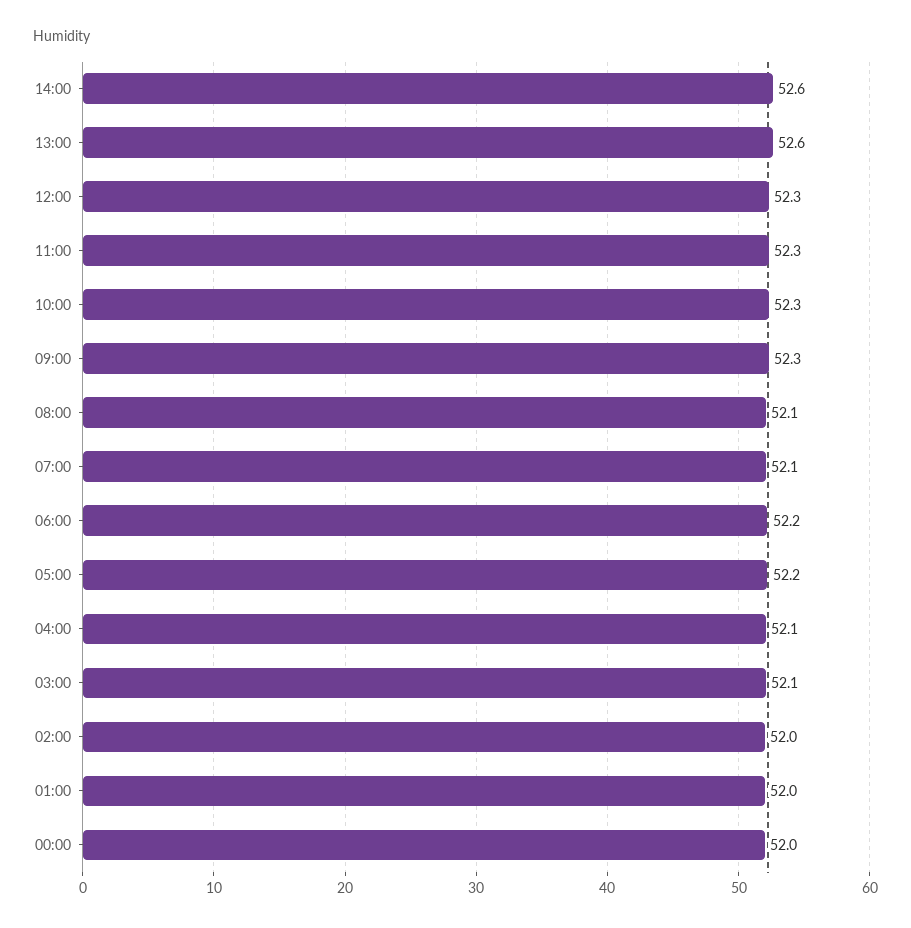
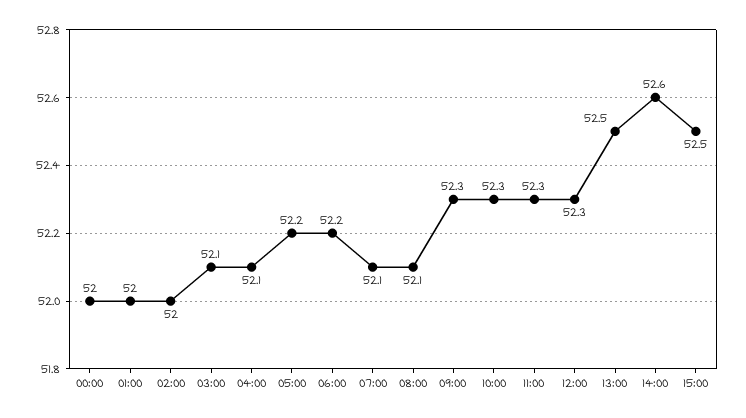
13:00: 52.6 -> 52.5
15:00: none -> 52.5

